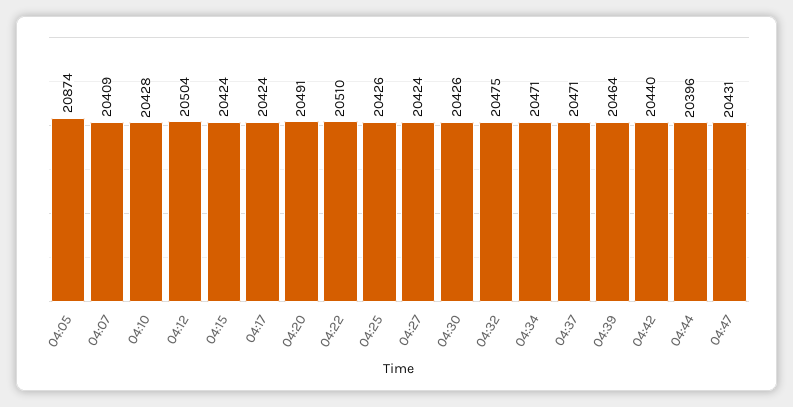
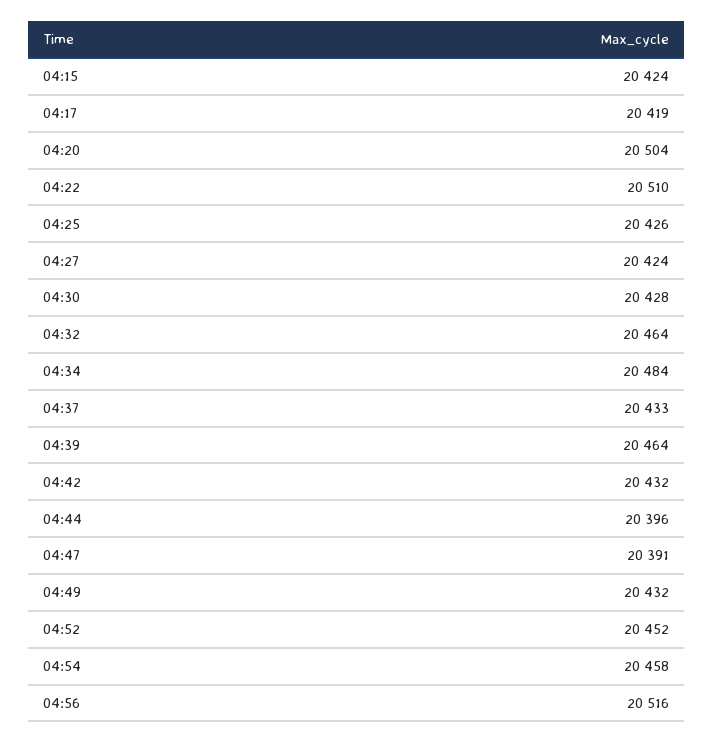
04:05: 20874 -> none
04:07: 20409 -> none
04:10: 20428 -> none
04:12: 20504 -> none
04:17: 20424 -> 20419
04:20: 20491 -> 20504
04:30: 20426 -> 20428
04:32: 20475 -> 20464
04:34: 20471 -> 20484
04:37: 20471 -> 20433
04:42: 20440 -> 20432
04:47: 20431 -> 20391
04:49: none -> 20432
04:52: none -> 20452
04:54: none -> 20458
04:56: none -> 20516

